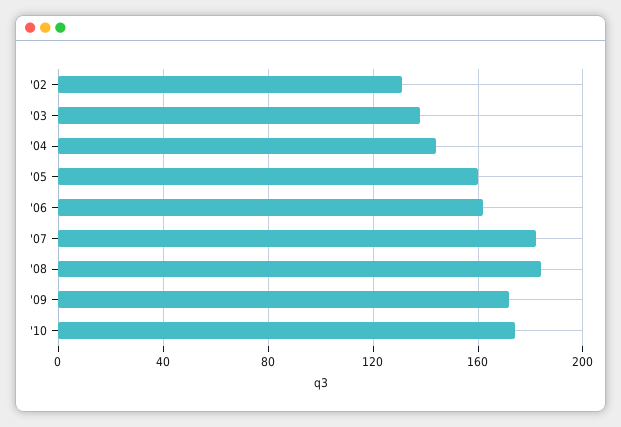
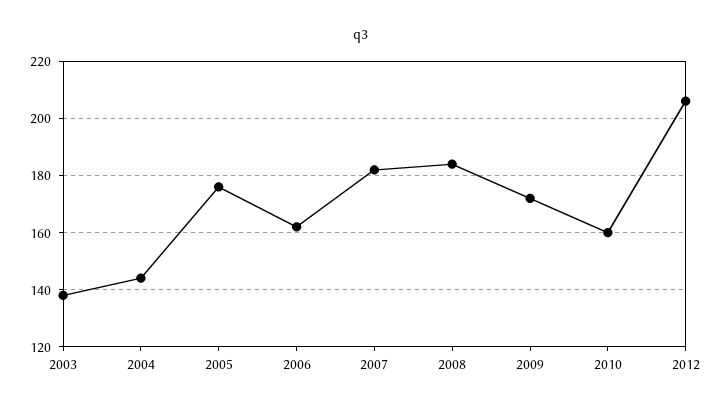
'02: 130 -> none
'05: 160 -> 175
'10: 175 -> 160
2012: none -> 205

